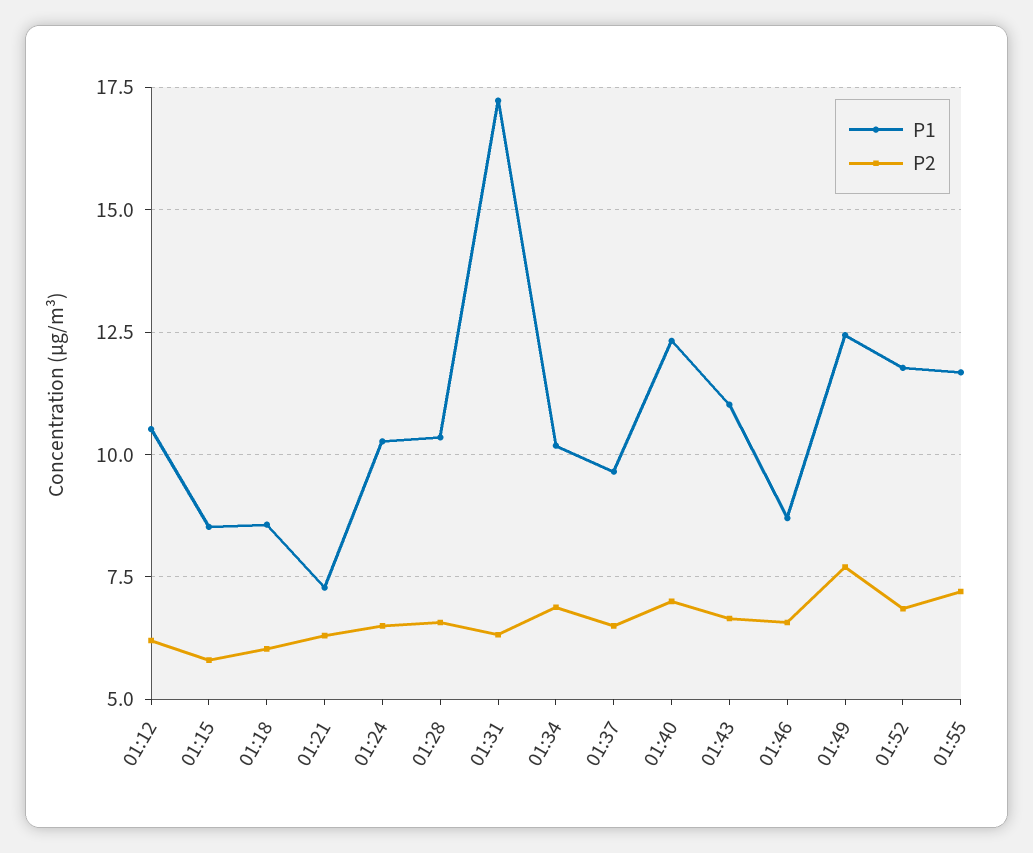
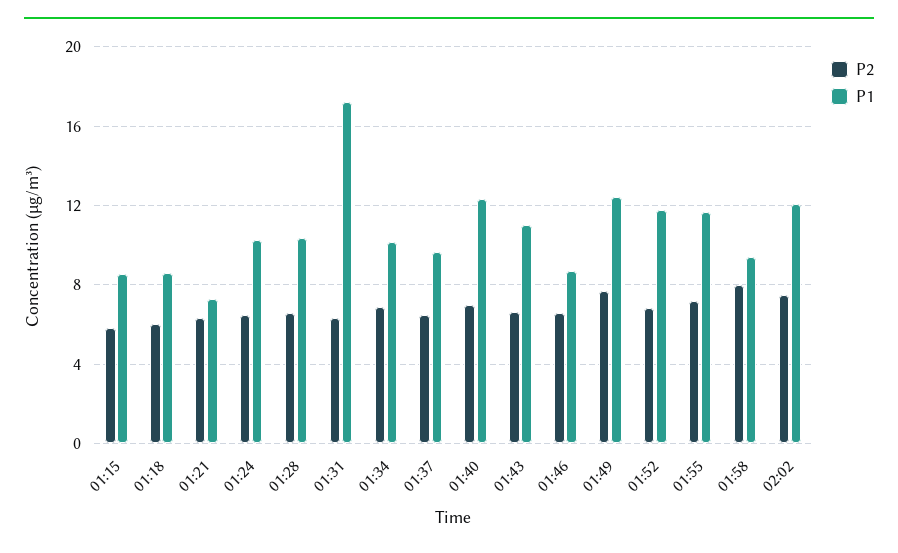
P1, 01:12: 10.5 -> none
P2, 01:12: 6.25 -> none
P2, 01:58: none -> 8
P1, 01:58: none -> 9.5
P2, 02:02: none -> 7.5
P1, 02:02: none -> 12

